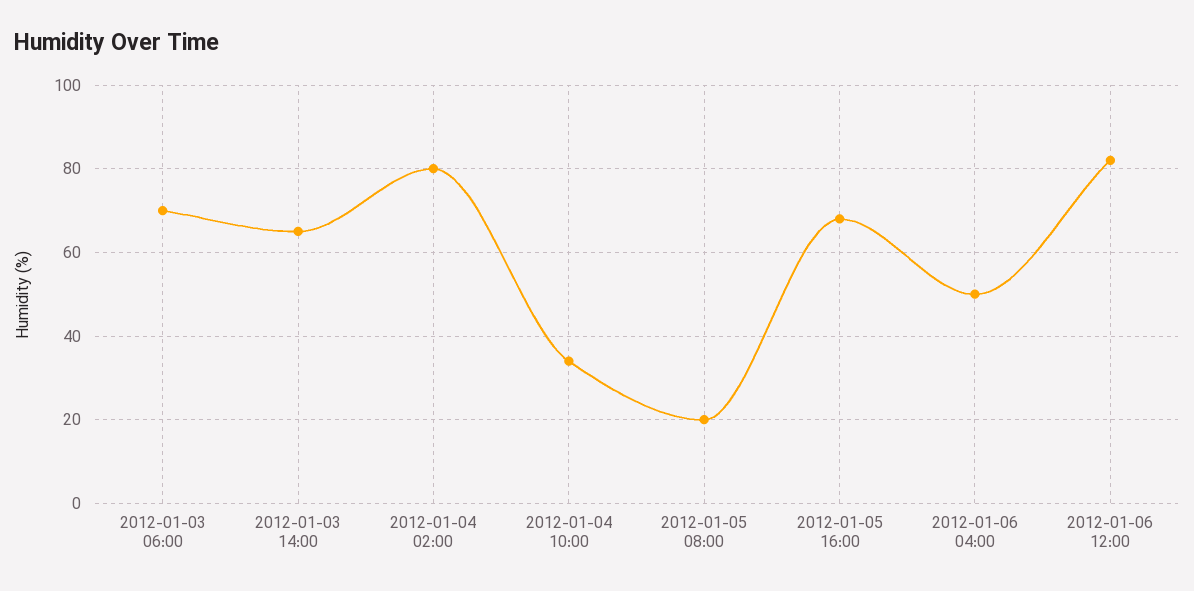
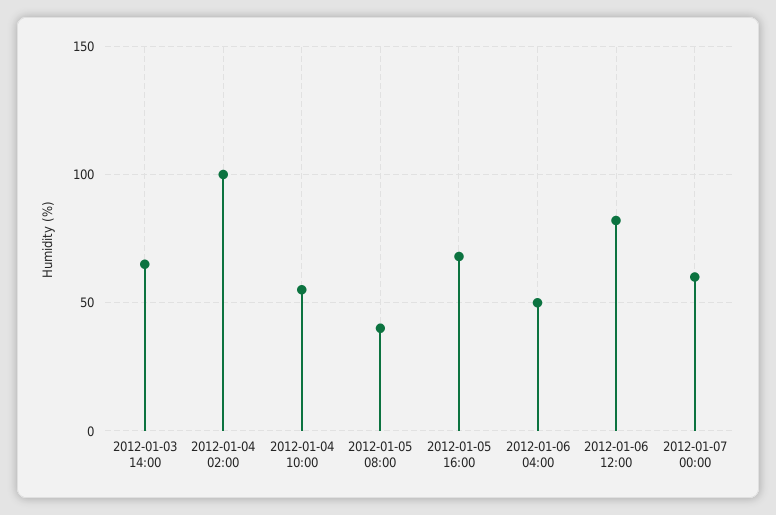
2012-01-03 06:00: 70 -> none
2012-01-04 02:00: 80 -> 100
2012-01-04 10:00: 35 -> 55
2012-01-05 08:00: 20 -> 40
2012-01-07 00:00: none -> 60

